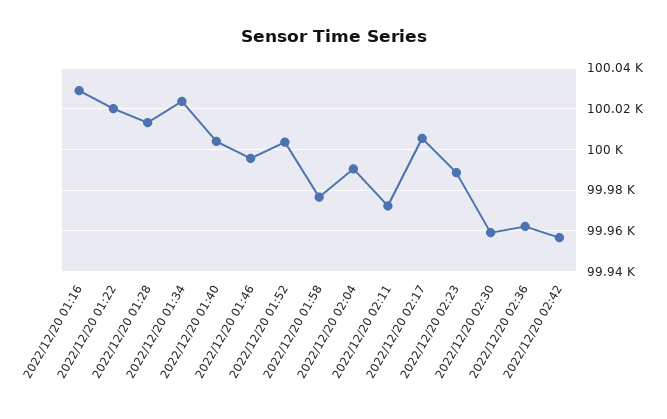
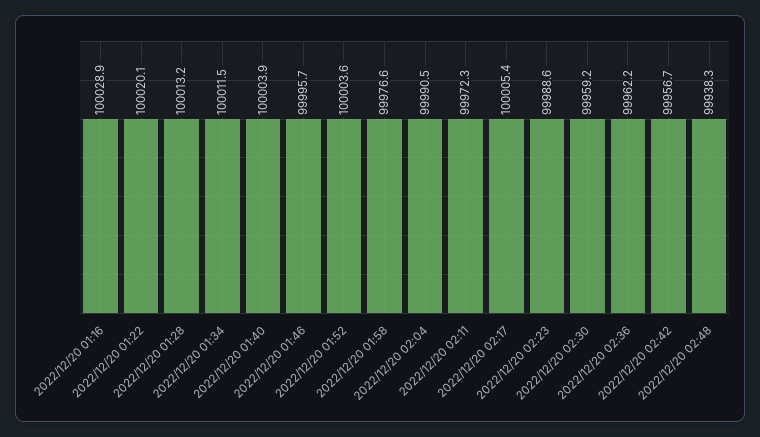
2022/12/20 01:34: 100025 -> 100011.5
2022/12/20 02:48: none -> 99938.3

